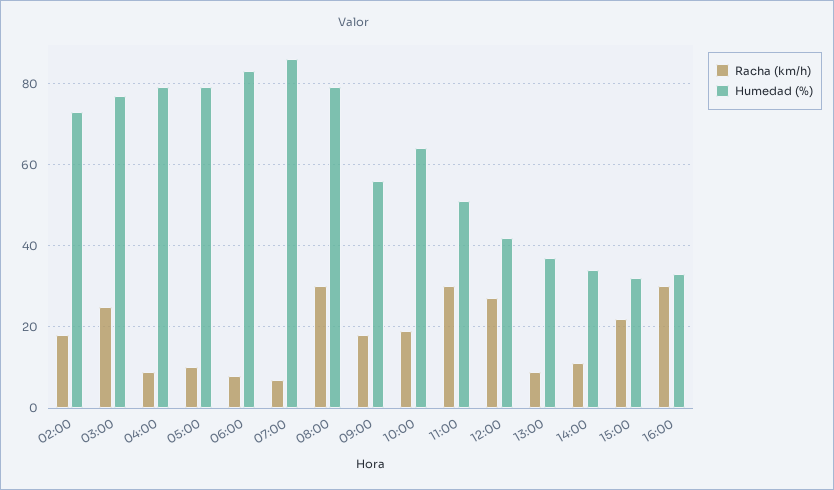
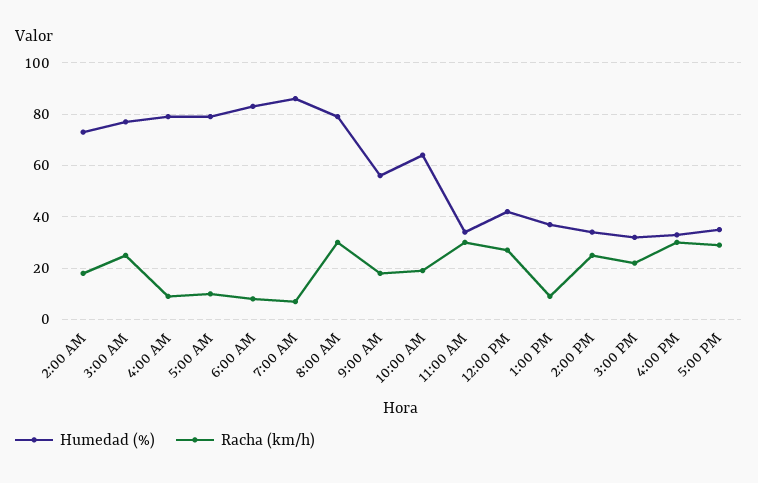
Humedad (%), 11:00: 50 -> 35
Racha (km/h), 14:00: 10 -> 25
Humedad (%), 5:00 PM: none -> 35
Racha (km/h), 5:00 PM: none -> 30

